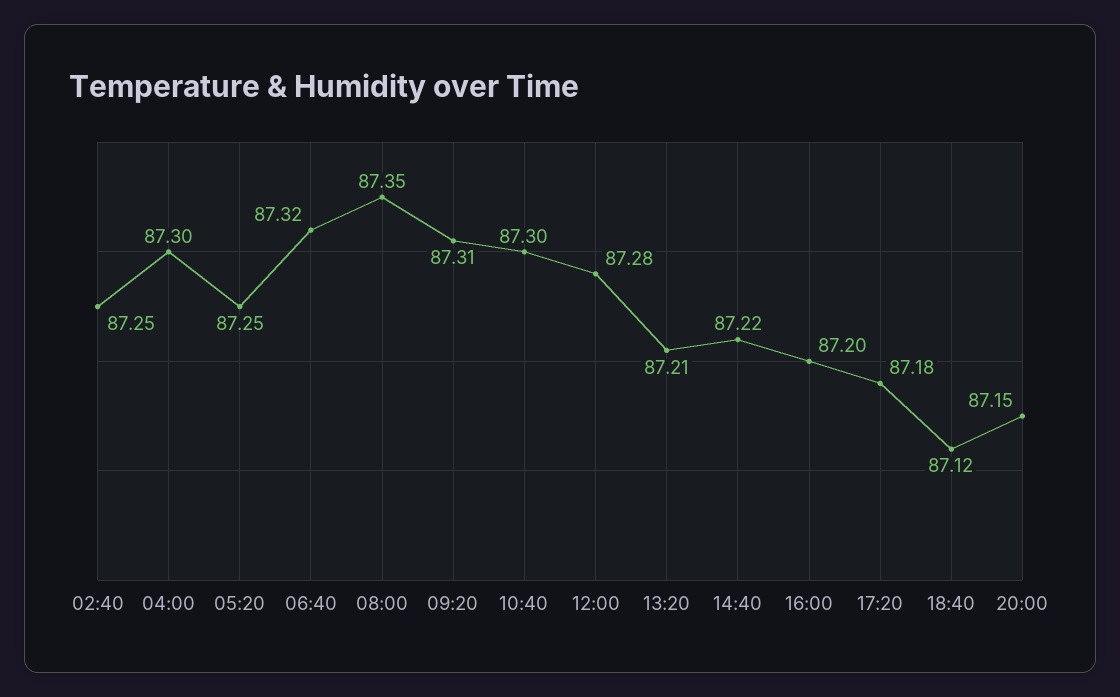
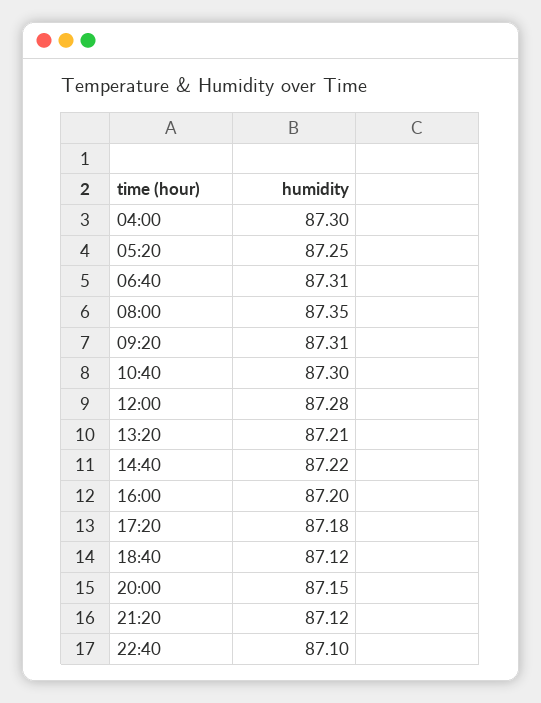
02:40: 87.25 -> none
06:40: 87.32 -> 87.31
21:20: none -> 87.12
22:40: none -> 87.1

